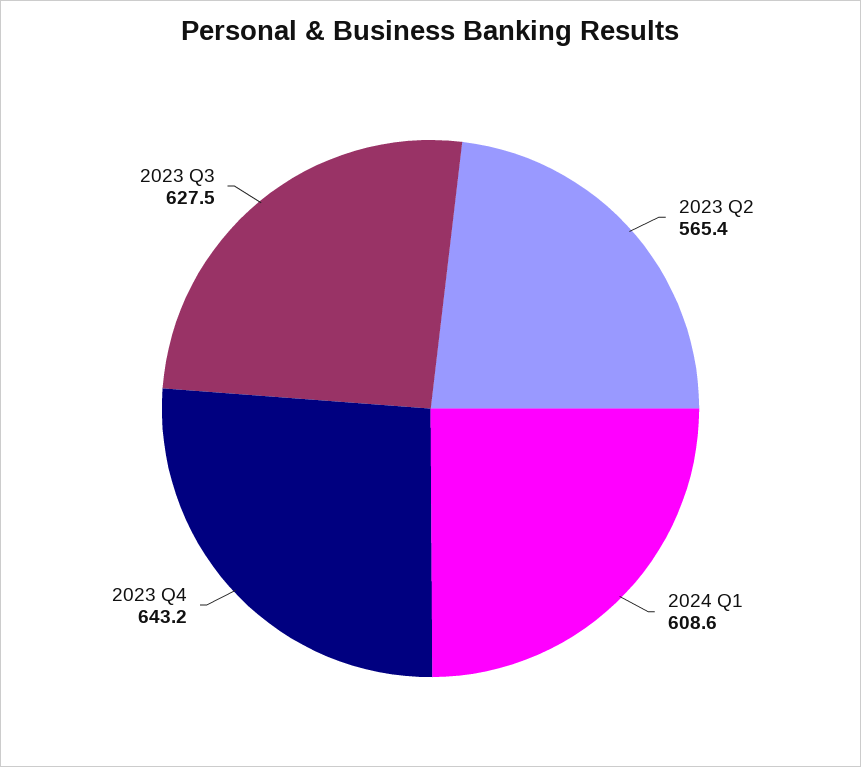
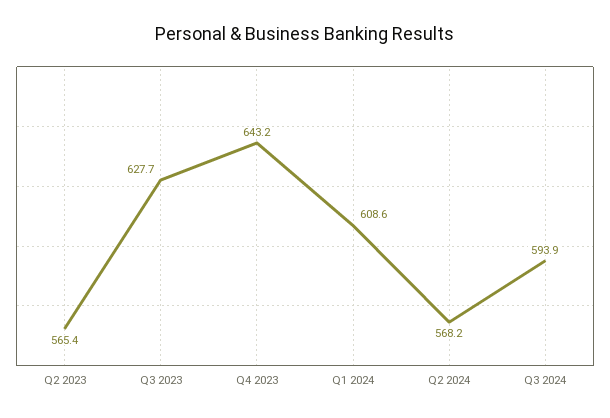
2023 Q3: 627.5 -> 627.7
Q2 2024: none -> 568.2
Q3 2024: none -> 593.9

